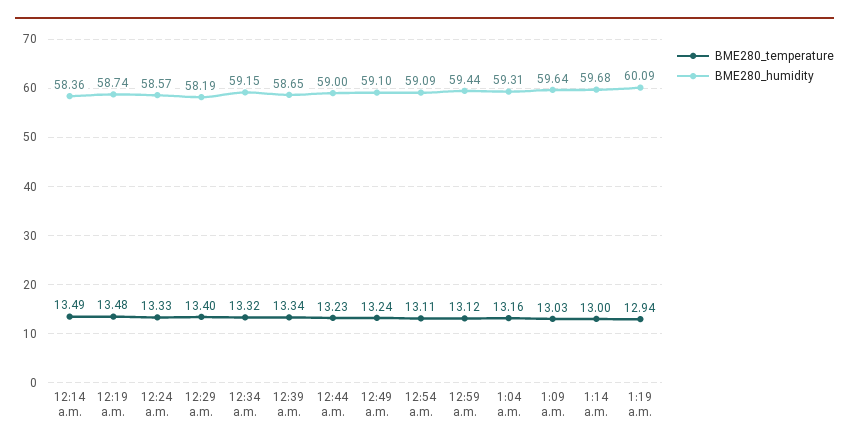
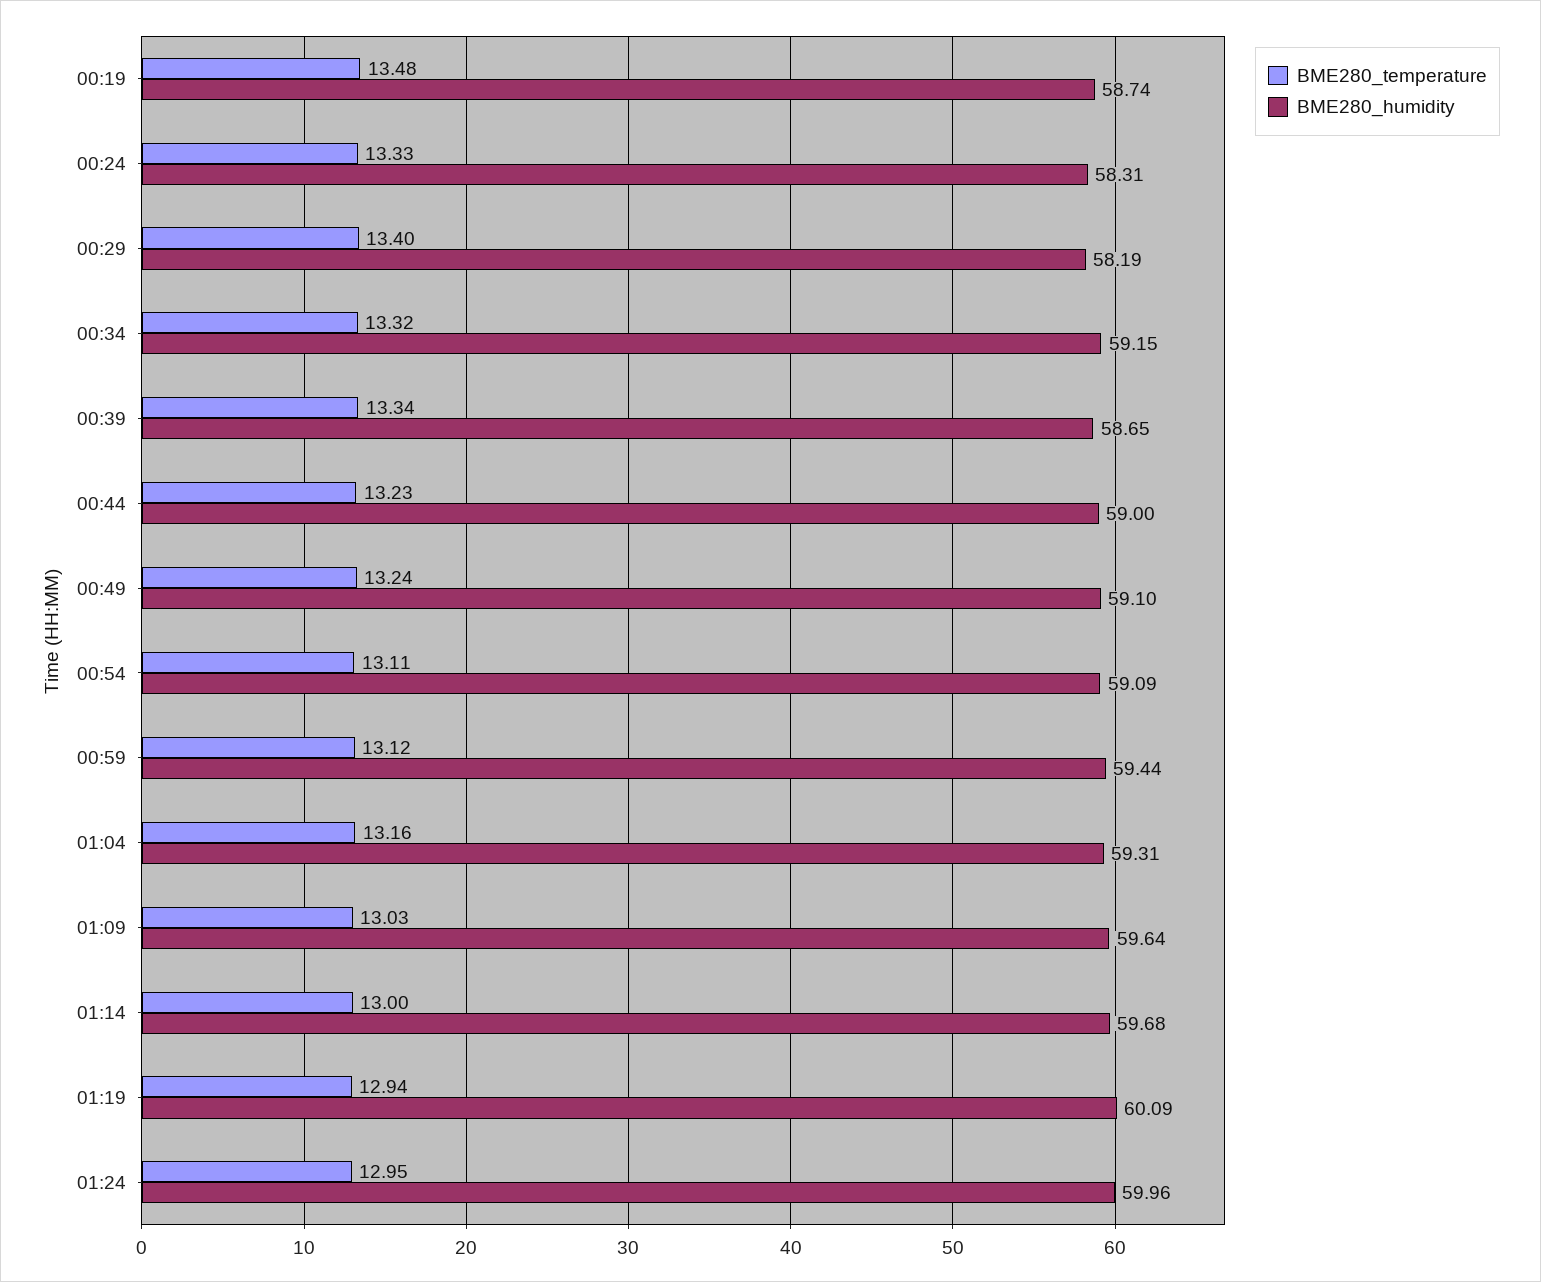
BME280_temperature, 12:14 a.m.: 13.49 -> none
BME280_humidity, 12:14 a.m.: 58.36 -> none
BME280_humidity, 12:24 a.m.: 58.57 -> 58.31
BME280_temperature, 01:24: none -> 12.95
BME280_humidity, 01:24: none -> 59.96

